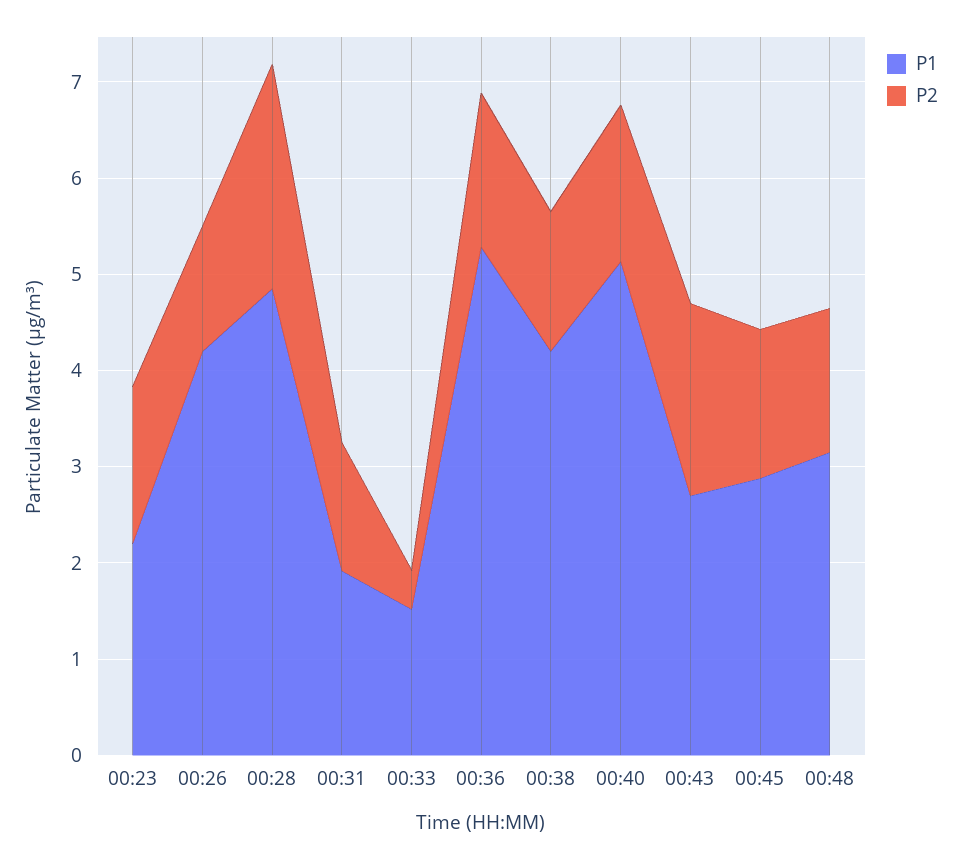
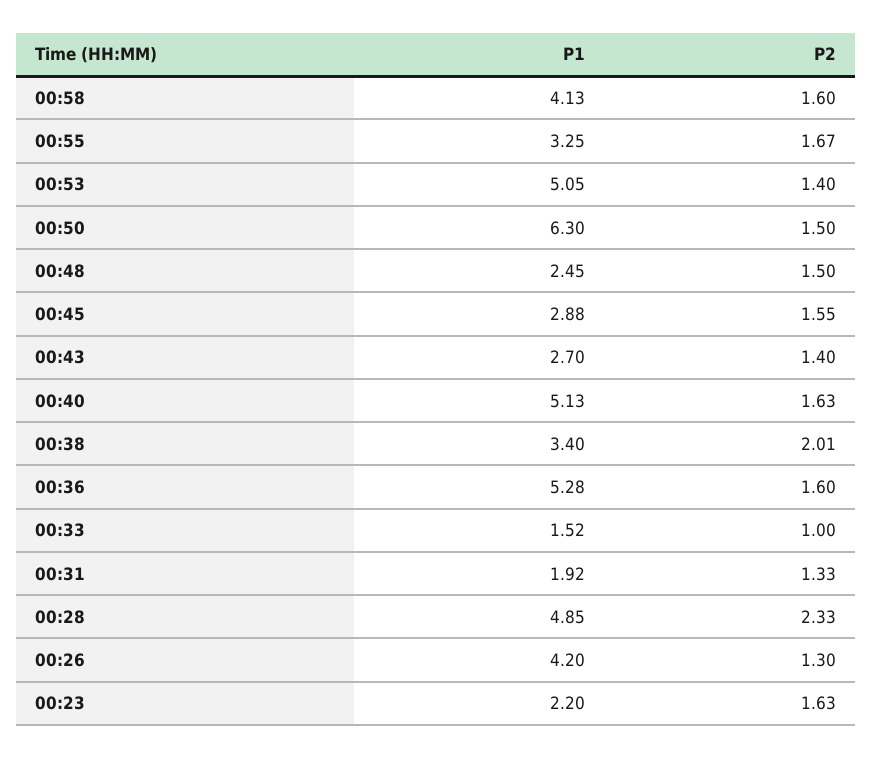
P2, 00:33: 0.4 -> 1
P1, 00:38: 4.2 -> 3.4
P2, 00:38: 1.4 -> 2.01
P2, 00:43: 2 -> 1.4
P1, 00:48: 3.2 -> 2.45
P1, 00:58: none -> 4.13
P2, 00:58: none -> 1.6
P1, 00:55: none -> 3.25
P2, 00:55: none -> 1.67
P1, 00:53: none -> 5.05
P2, 00:53: none -> 1.4
P1, 00:50: none -> 6.3
P2, 00:50: none -> 1.5

